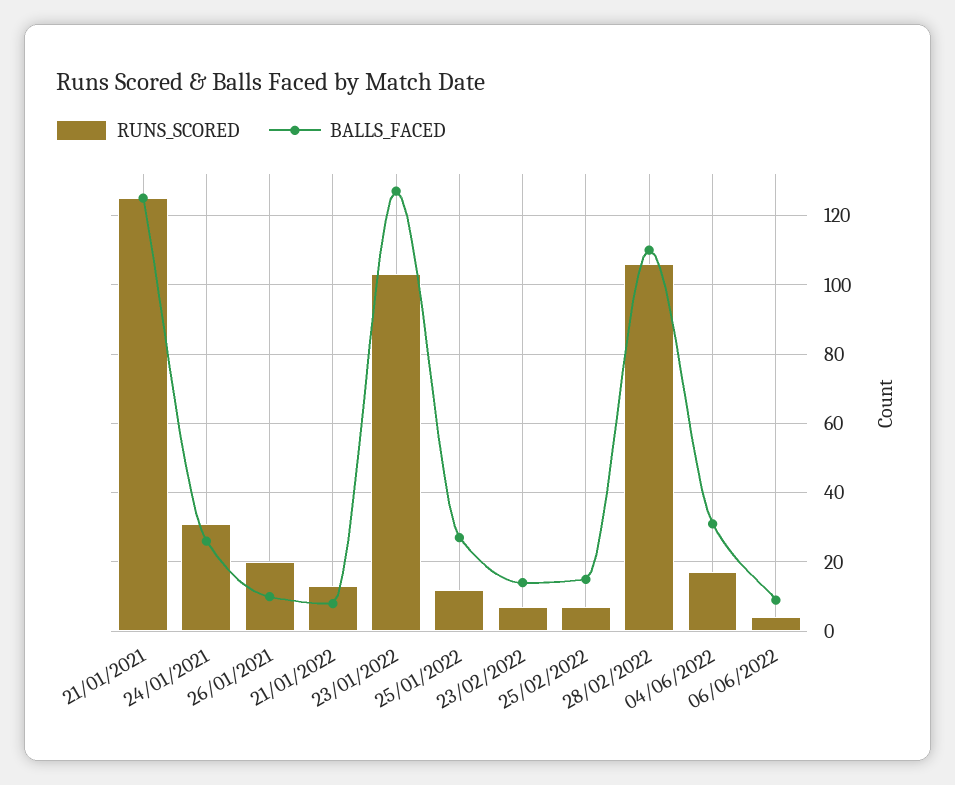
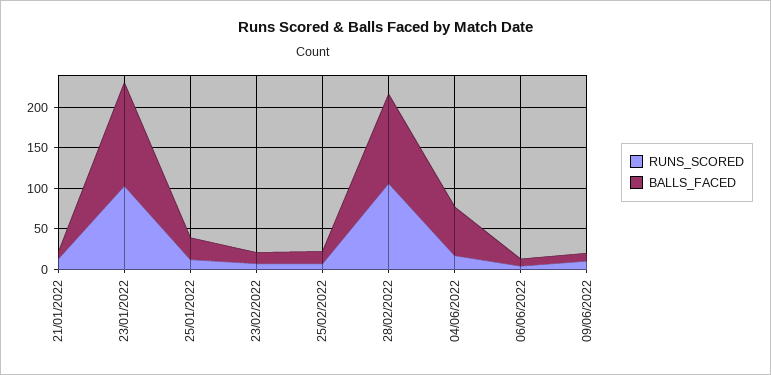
RUNS_SCORED, 21/01/2021: 125 -> none
BALLS_FACED, 21/01/2021: 125 -> none
RUNS_SCORED, 24/01/2021: 30 -> none
BALLS_FACED, 24/01/2021: 25 -> none
RUNS_SCORED, 26/01/2021: 20 -> none
BALLS_FACED, 26/01/2021: 10 -> none
BALLS_FACED, 04/06/2022: 30 -> 60
RUNS_SCORED, 09/06/2022: none -> 10
BALLS_FACED, 09/06/2022: none -> 10

